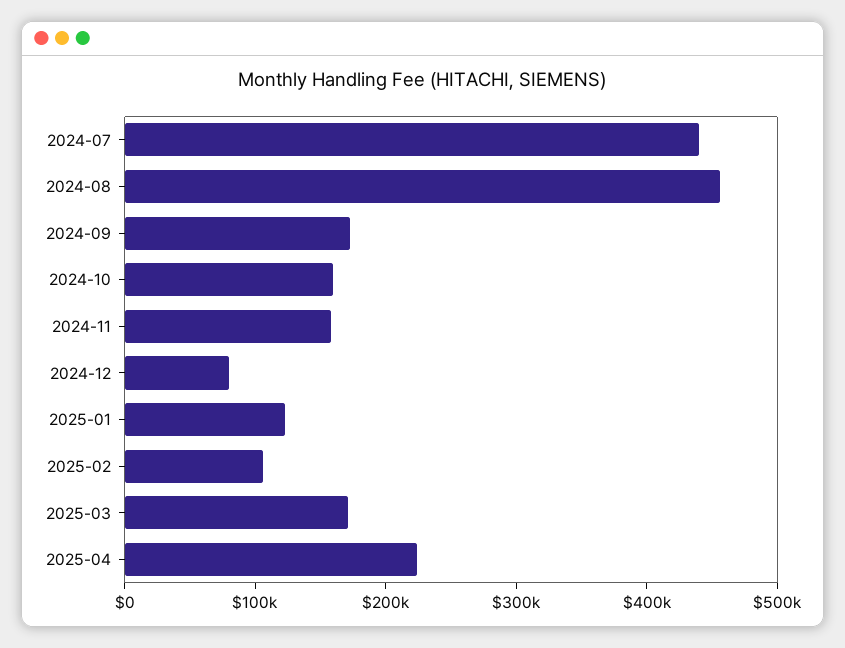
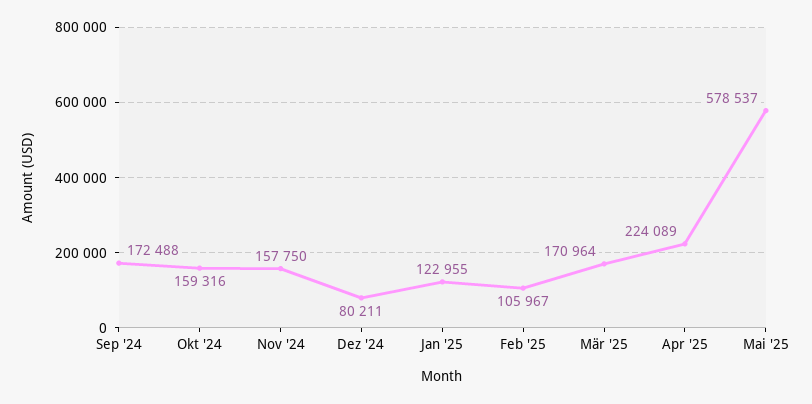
2024-07: 440000 -> none
2024-08: 460000 -> none
Mai '25: none -> 578537

